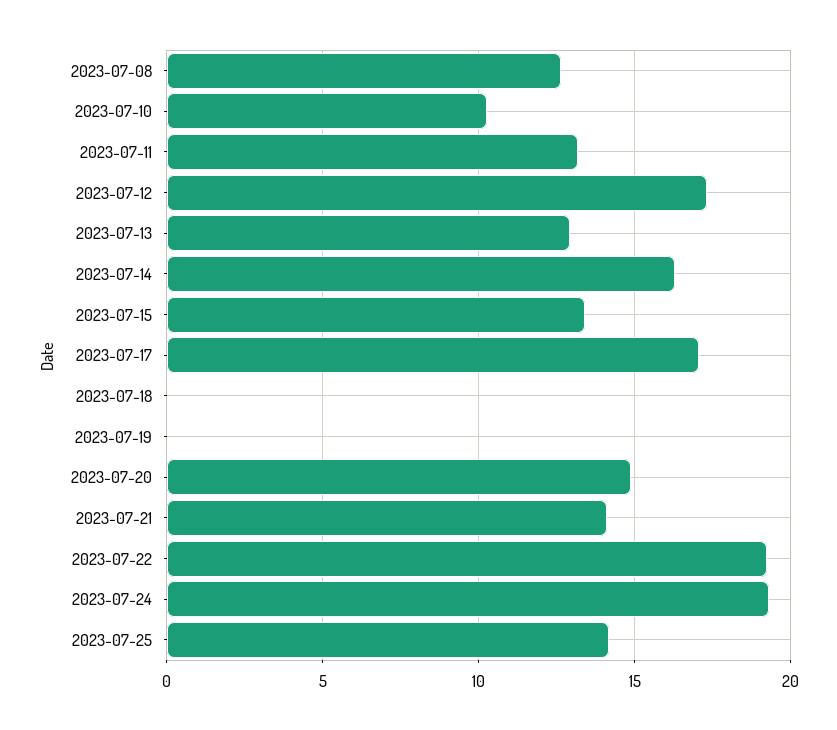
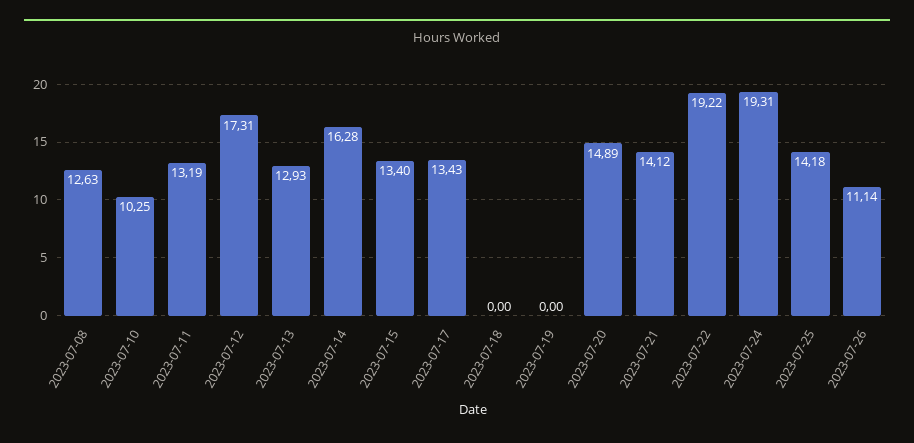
2023-07-17: 17 -> 13.43
2023-07-26: none -> 11.14

